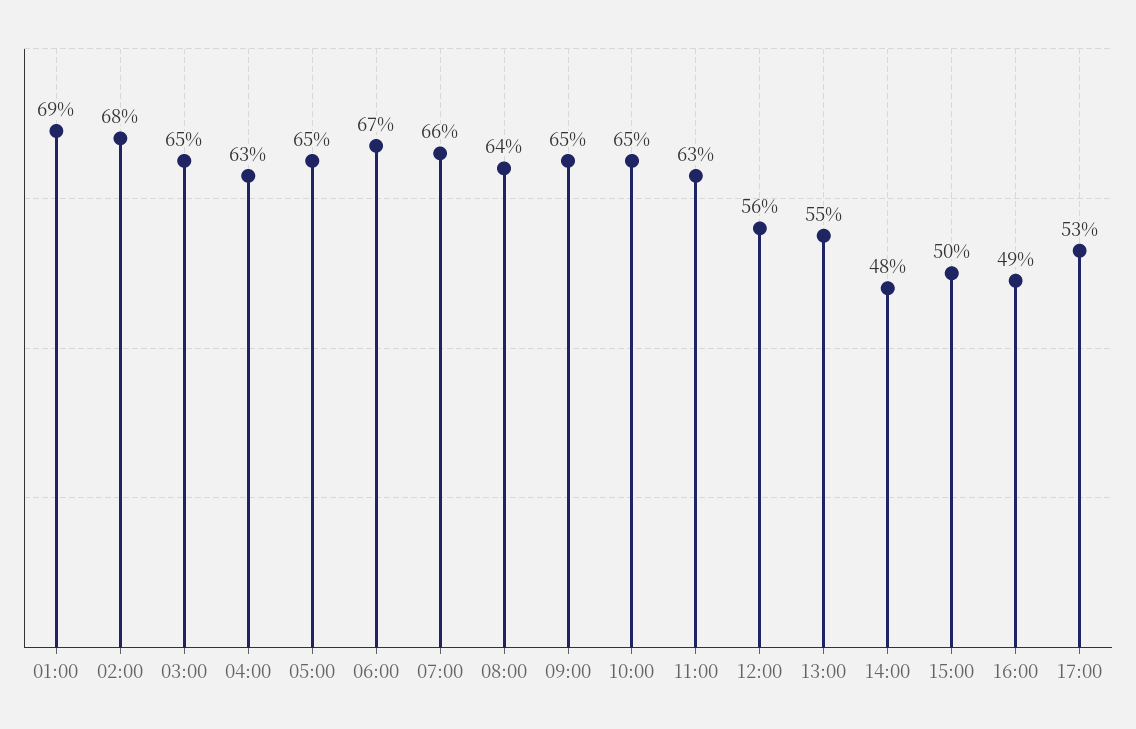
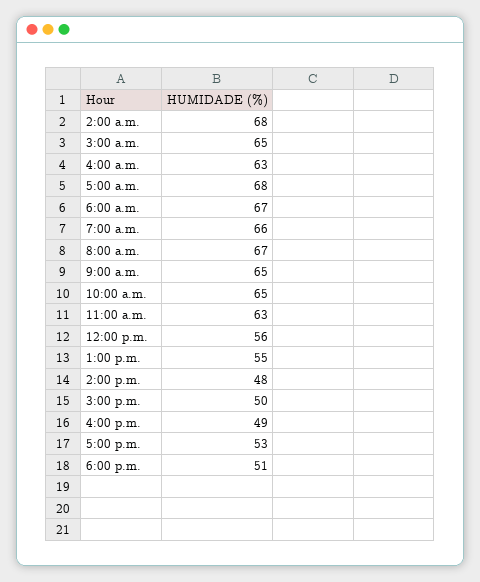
01:00: 69 -> none
05:00: 65 -> 68
08:00: 64 -> 67
6:00 p.m.: none -> 51

